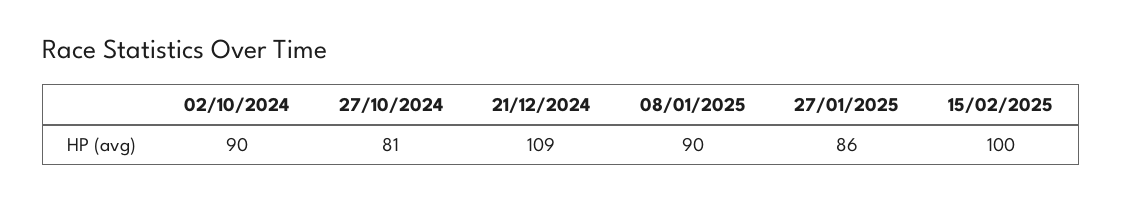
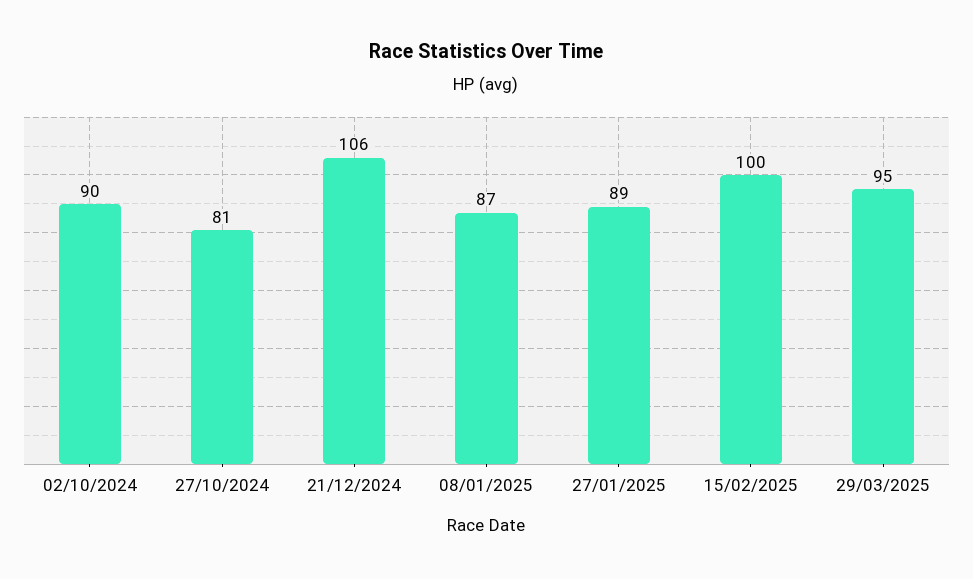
21/12/2024: 109 -> 106
08/01/2025: 90 -> 87
27/01/2025: 86 -> 89
29/03/2025: none -> 95

